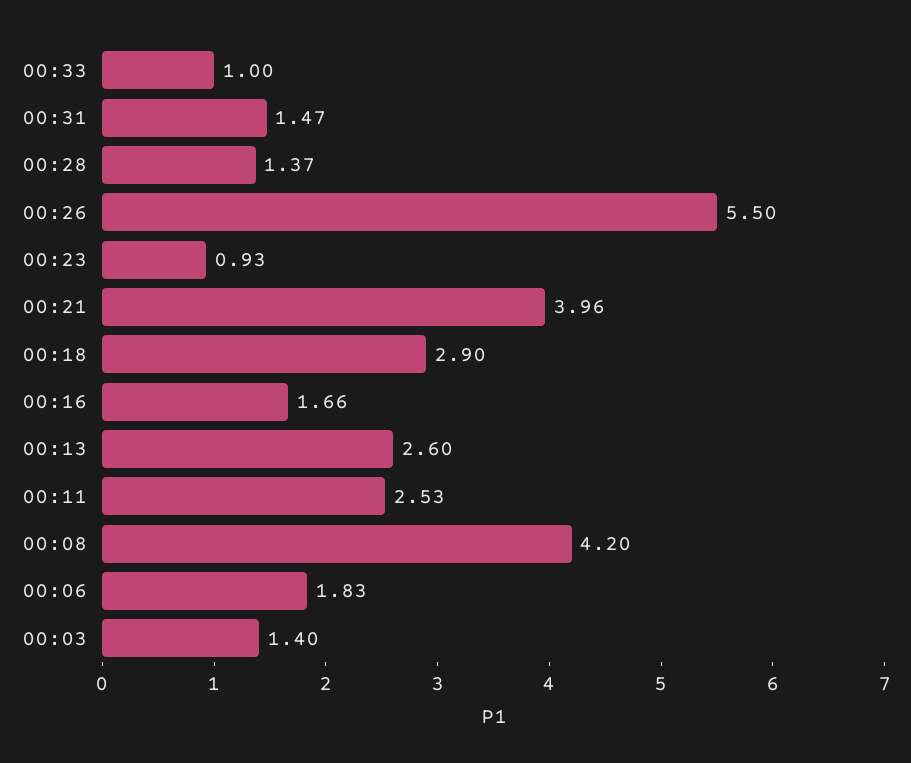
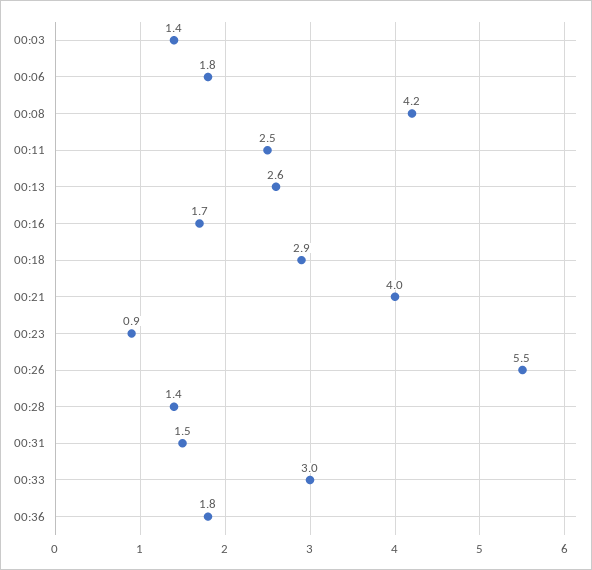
00:33: 1 -> 3
00:36: none -> 1.8

